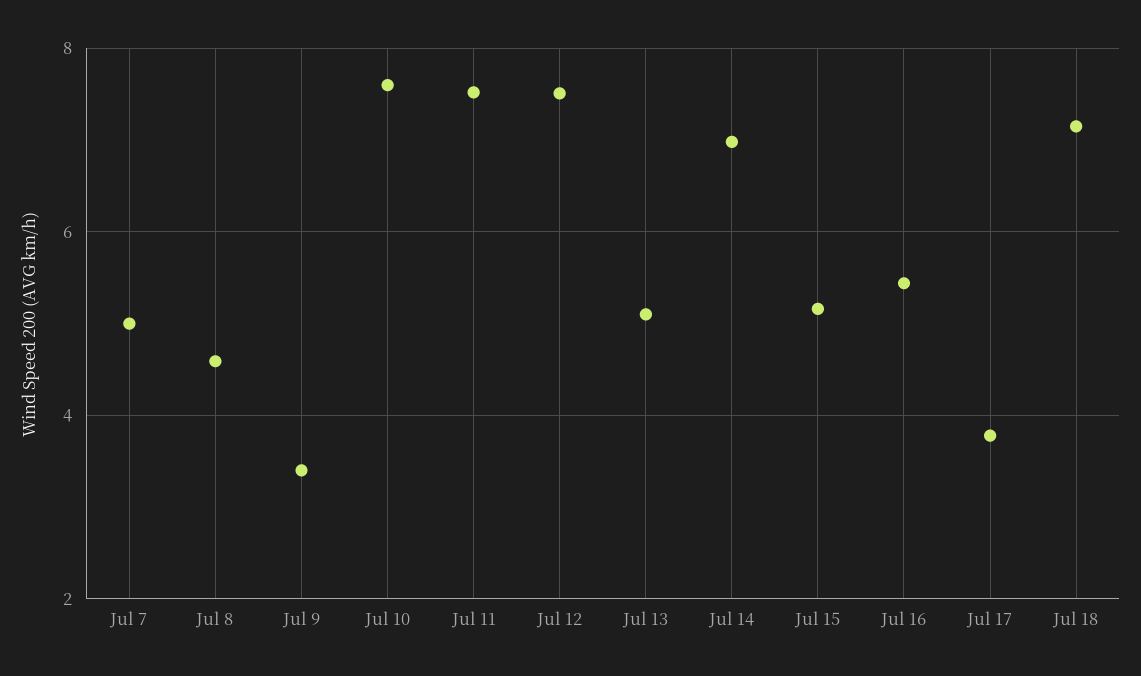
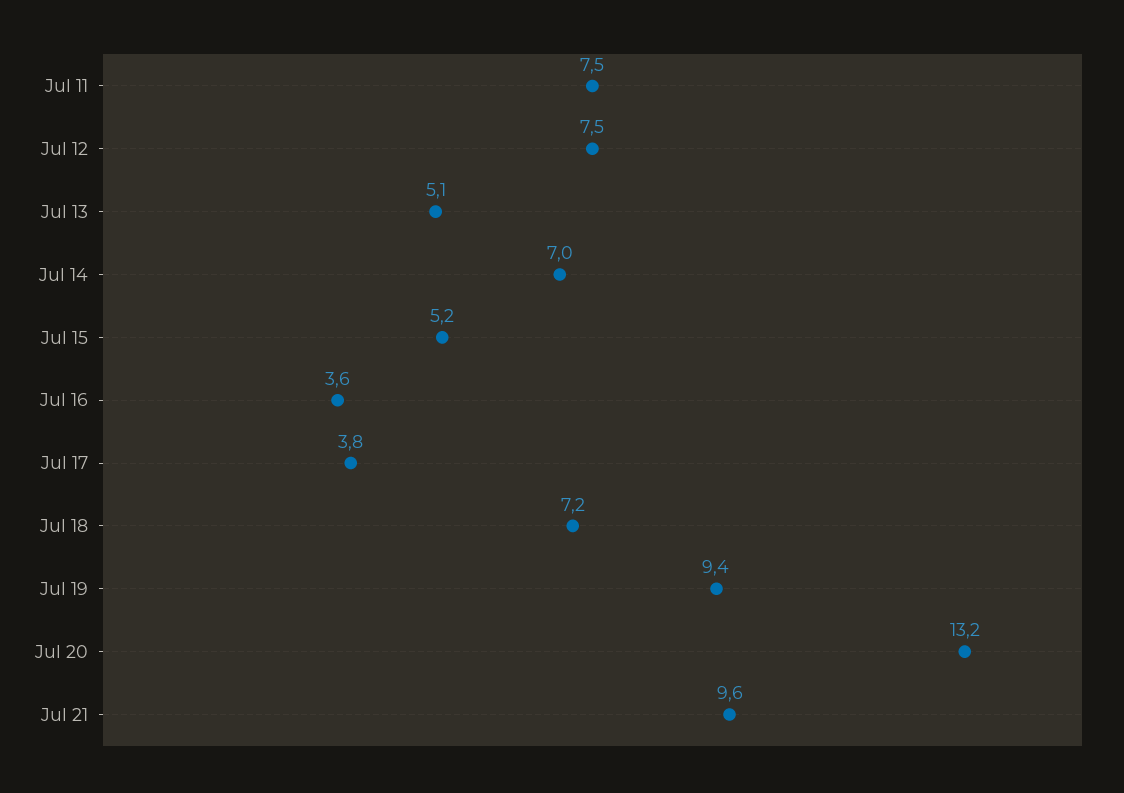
Jul 7: 5 -> none
Jul 8: 4.6 -> none
Jul 9: 3.4 -> none
Jul 10: 7.6 -> none
Jul 16: 5.4 -> 3.6
Jul 19: none -> 9.4
Jul 20: none -> 13.2
Jul 21: none -> 9.6

